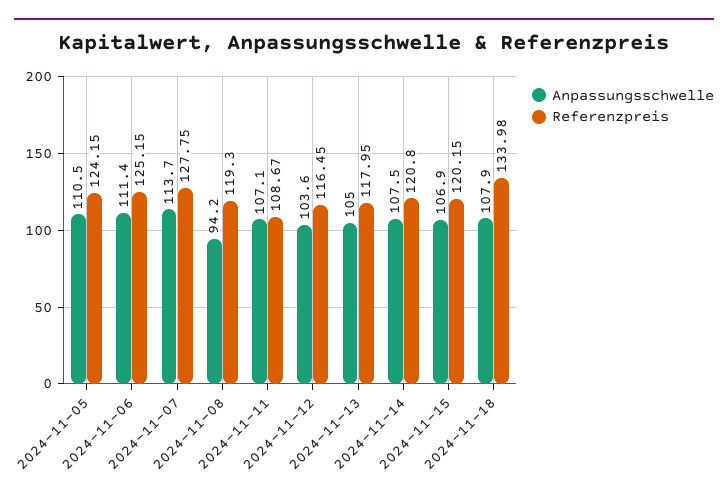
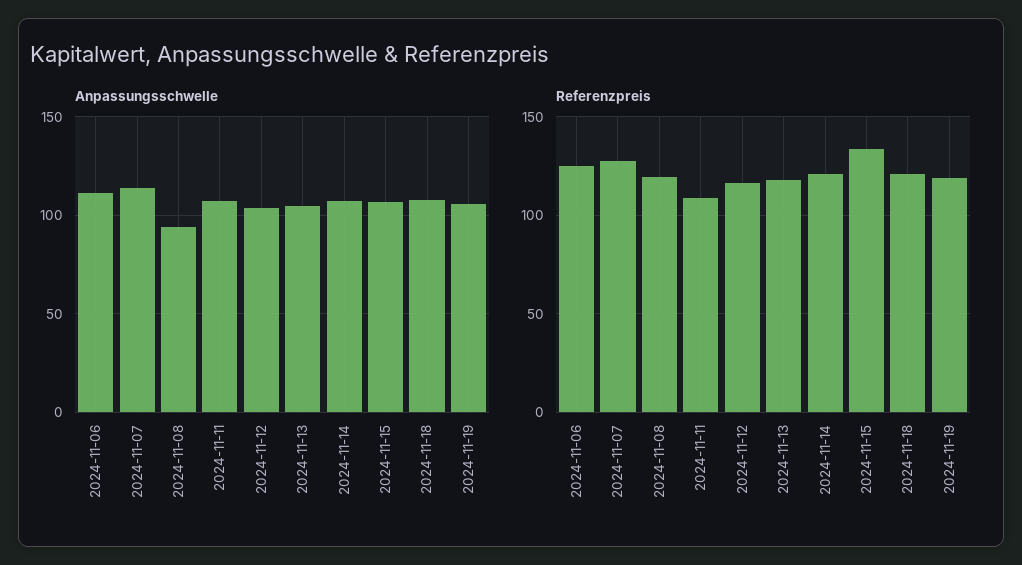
Anpassungsschwelle, 2024-11-05: 110.5 -> none
Referenzpreis, 2024-11-05: 124.15 -> none
Referenzpreis, 2024-11-15: 120.15 -> 135
Referenzpreis, 2024-11-18: 133.98 -> 120
Anpassungsschwelle, 2024-11-19: none -> 105
Referenzpreis, 2024-11-19: none -> 120

